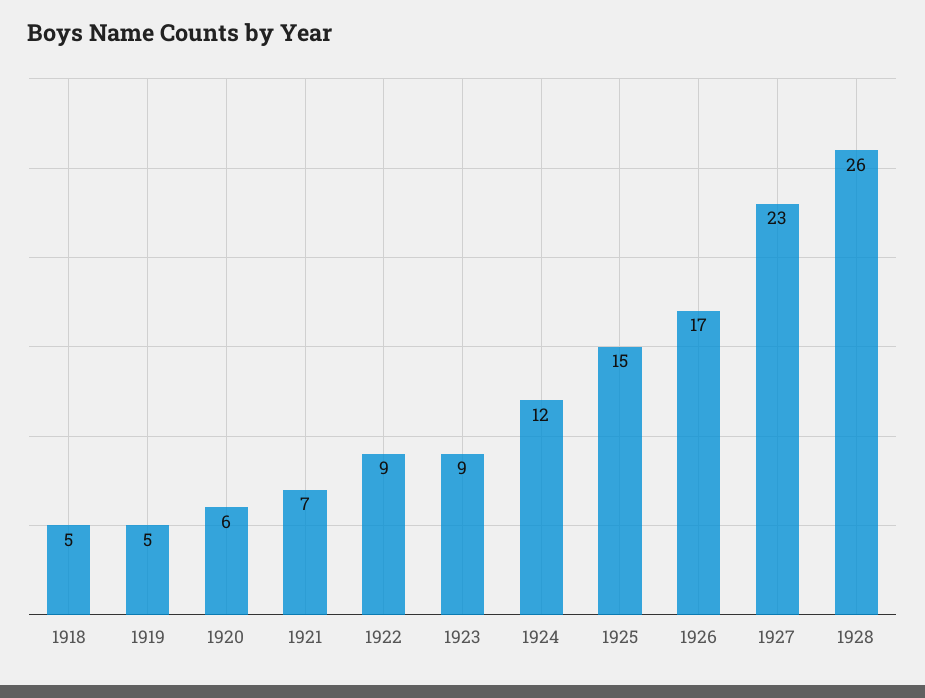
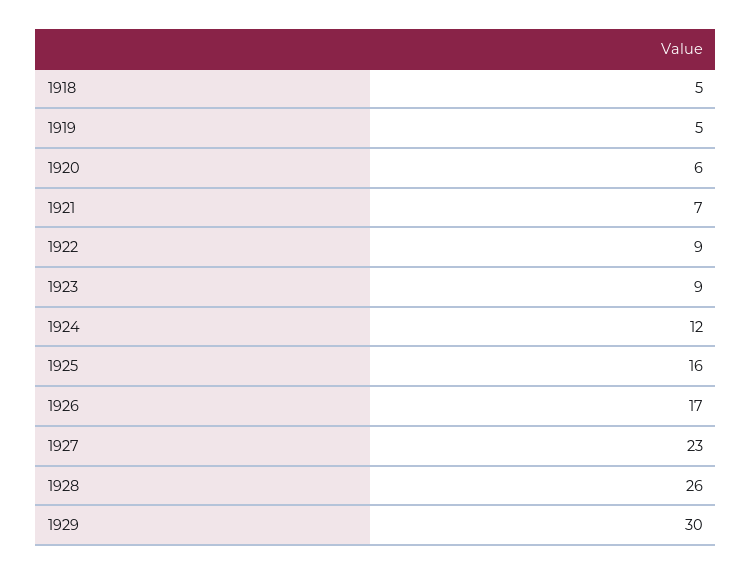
1925: 15 -> 16
1929: none -> 30

